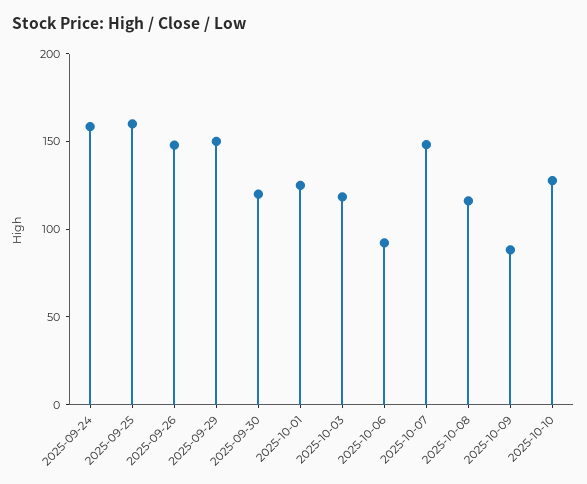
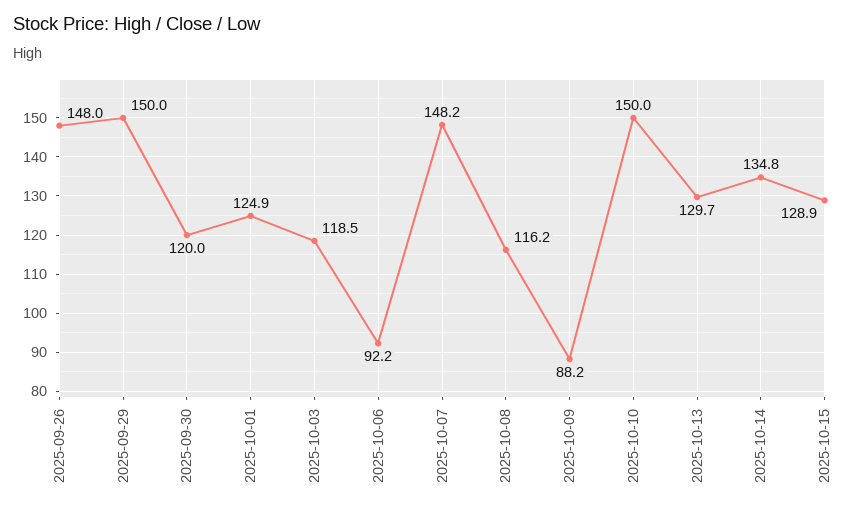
2025-09-24: 160 -> none
2025-09-25: 160 -> none
2025-10-10: 130 -> 150
2025-10-13: none -> 129.7
2025-10-14: none -> 134.8
2025-10-15: none -> 128.9

